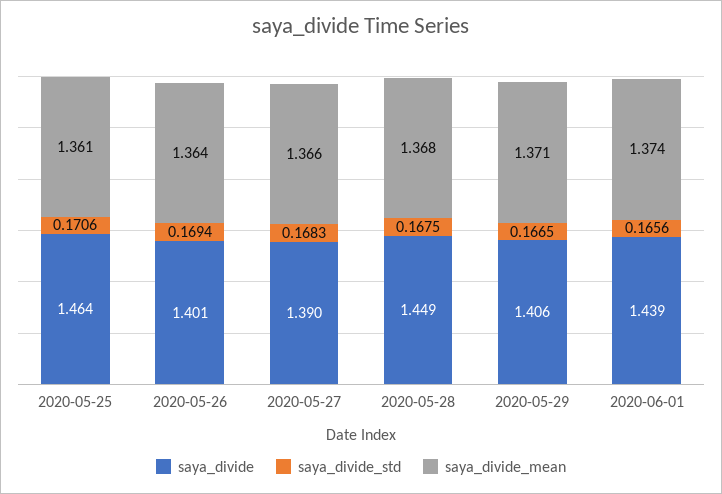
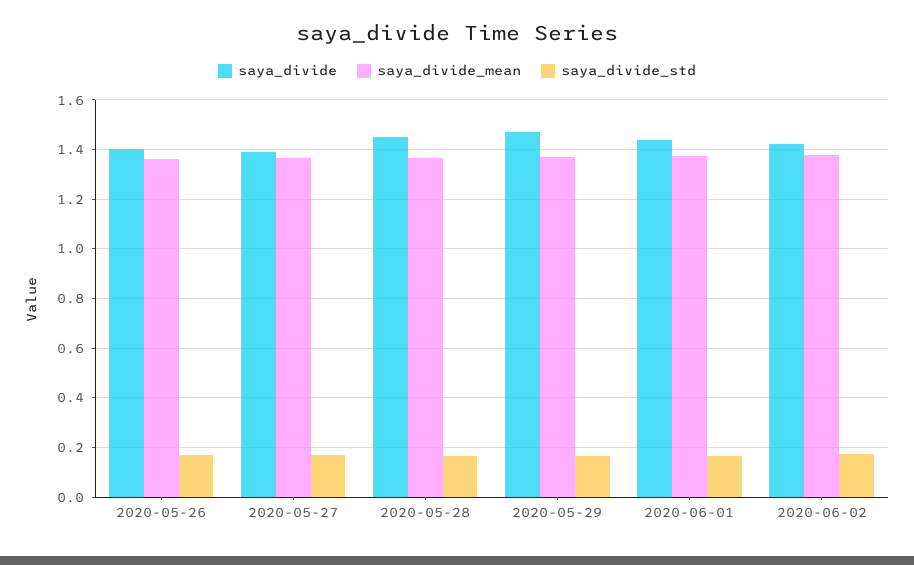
saya_divide, 2020-05-25: 1.464 -> none
saya_divide_std, 2020-05-25: 0.1706 -> none
saya_divide_mean, 2020-05-25: 1.361 -> none
saya_divide, 2020-05-29: 1.406 -> 1.475
saya_divide, 2020-06-02: none -> 1.425
saya_divide_mean, 2020-06-02: none -> 1.375
saya_divide_std, 2020-06-02: none -> 0.175

